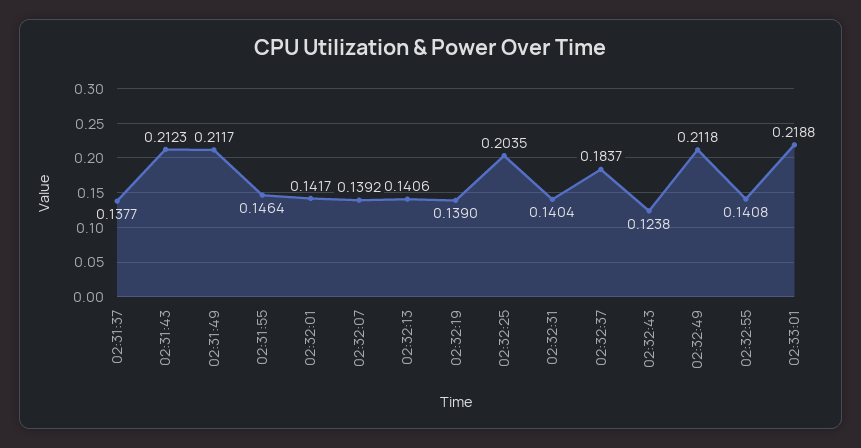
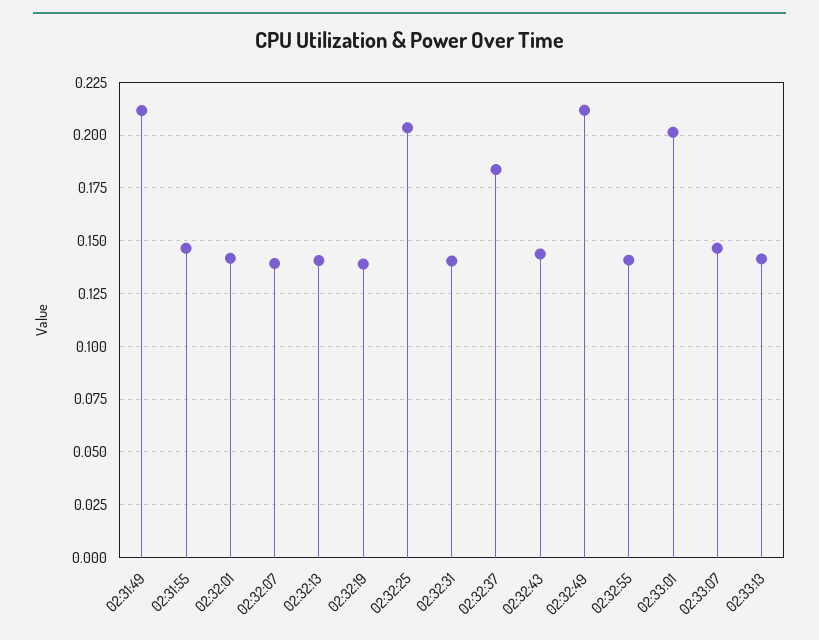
02:31:37: 0.1377 -> none
02:31:43: 0.2123 -> none
02:32:43: 0.1238 -> 0.145
02:33:01: 0.2188 -> 0.2
02:33:07: none -> 0.145
02:33:13: none -> 0.14

